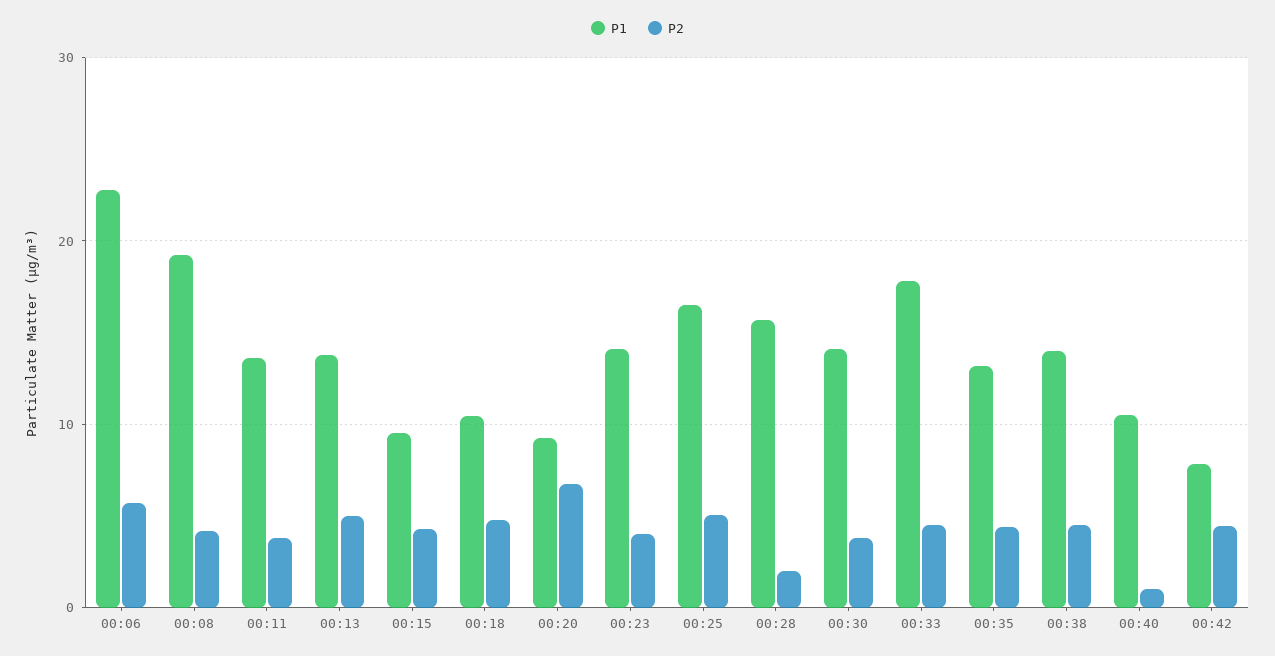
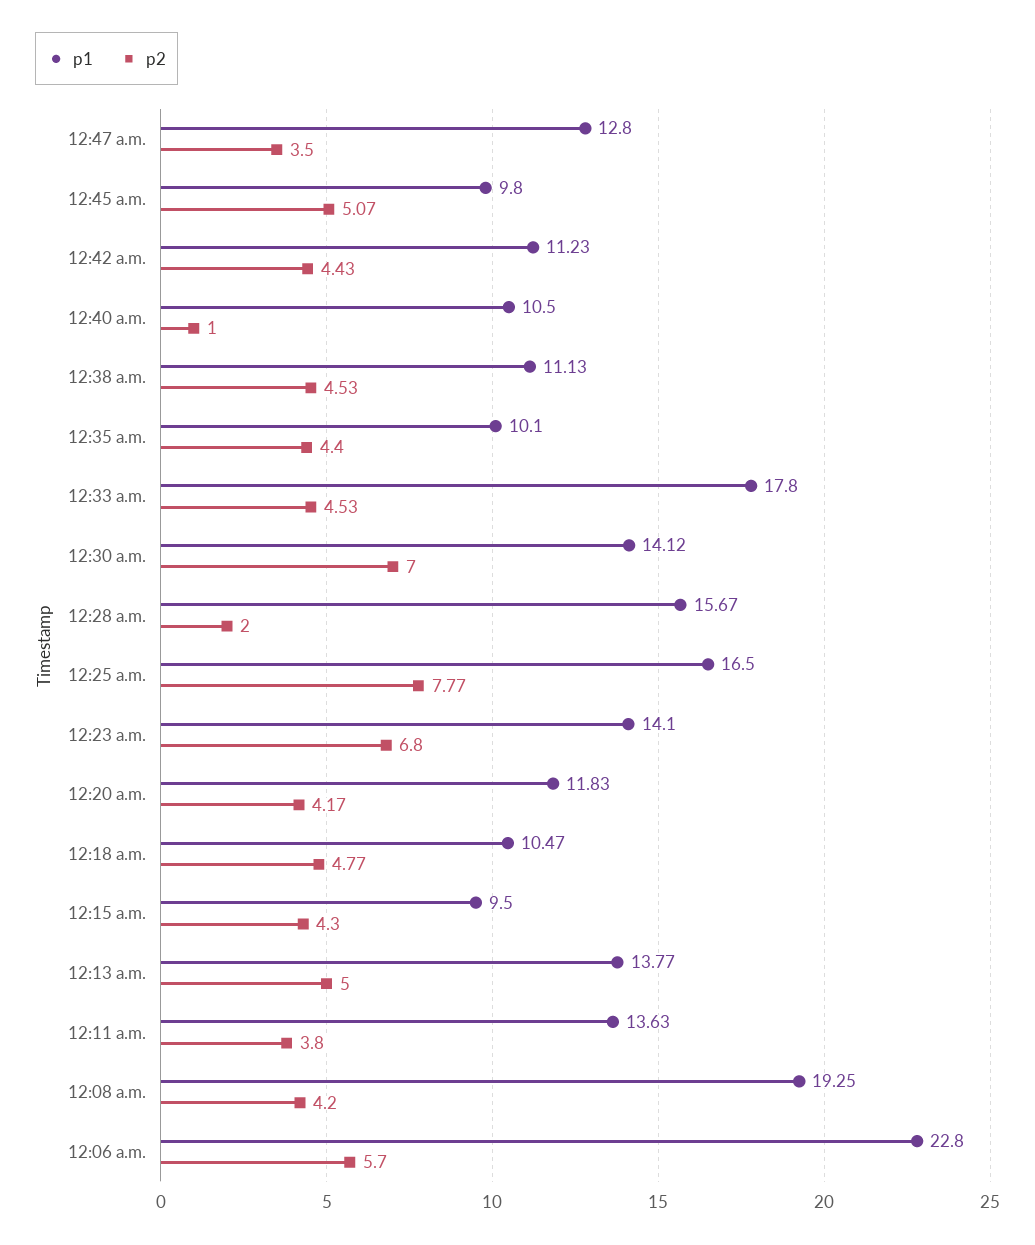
P1, 00:20: 9 -> 11.83
P2, 00:20: 7 -> 4.17
P2, 00:23: 4 -> 6.8
P2, 00:25: 5 -> 7.77
P2, 00:30: 4 -> 7
P1, 00:35: 13 -> 10.1
P1, 00:38: 14 -> 11.13
P1, 00:42: 8 -> 11.23
P1, 12:47 a.m.: none -> 12.8
P2, 12:47 a.m.: none -> 3.5
P1, 12:45 a.m.: none -> 9.8
P2, 12:45 a.m.: none -> 5.07

